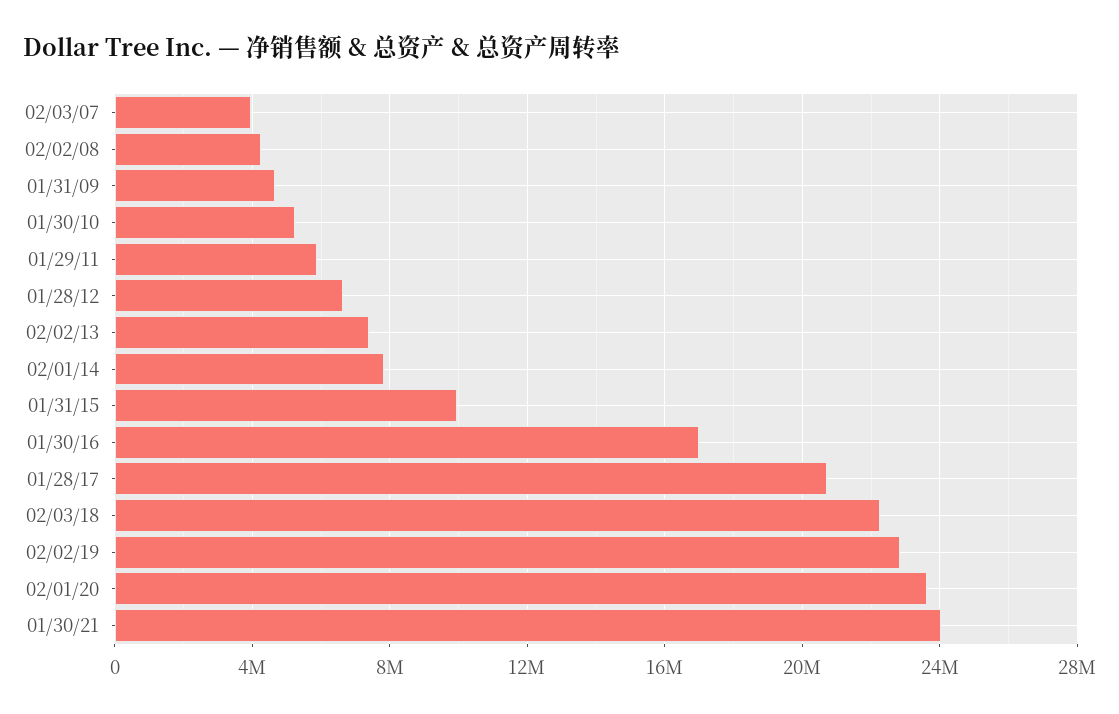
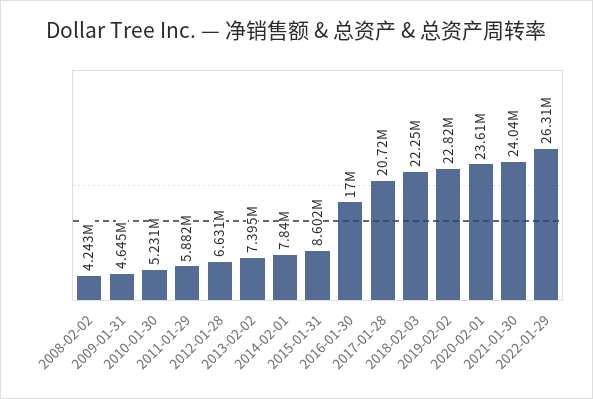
02/03/07: 4000000 -> none
01/31/15: 10000000 -> 8602000
2022-01-29: none -> 26310000

